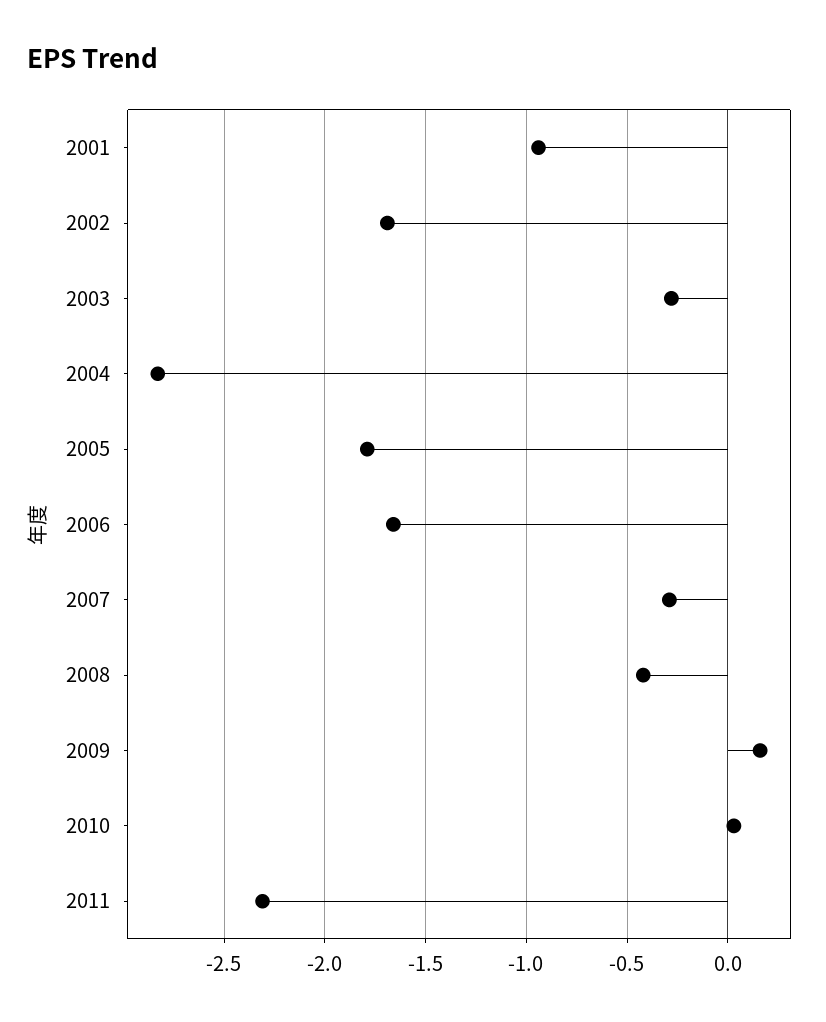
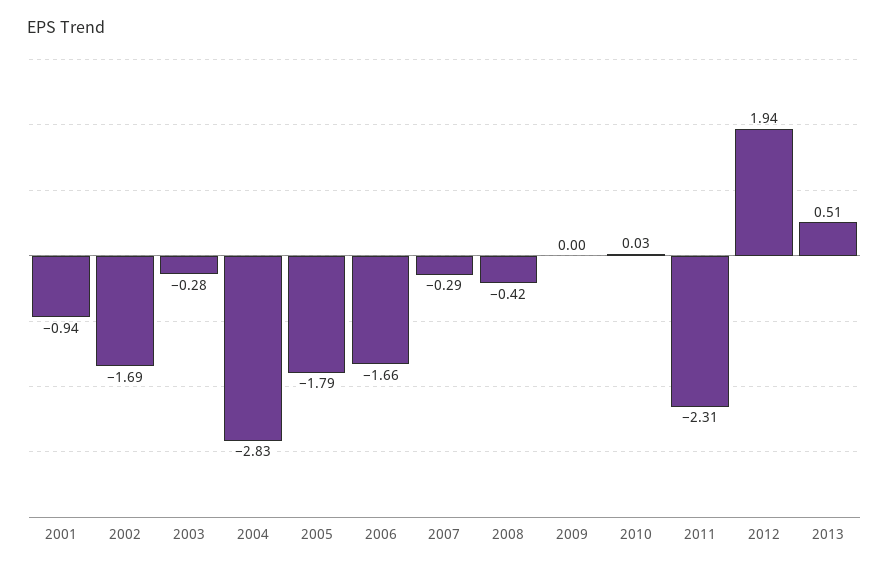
2009: 0.15 -> 0
2012: none -> 1.94
2013: none -> 0.51

